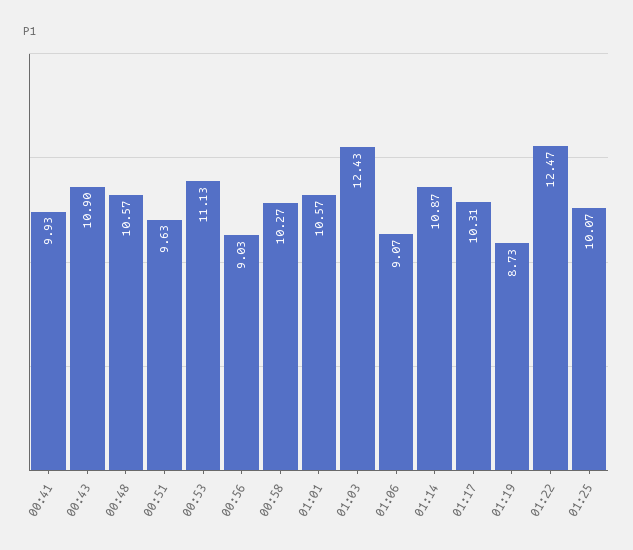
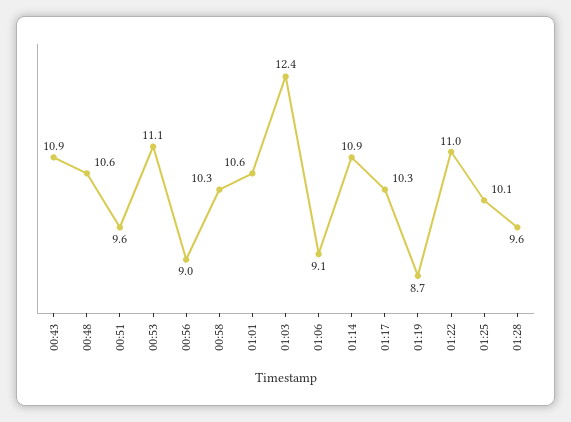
00:41: 9.93 -> none
01:22: 12.47 -> 11
01:28: none -> 9.6

